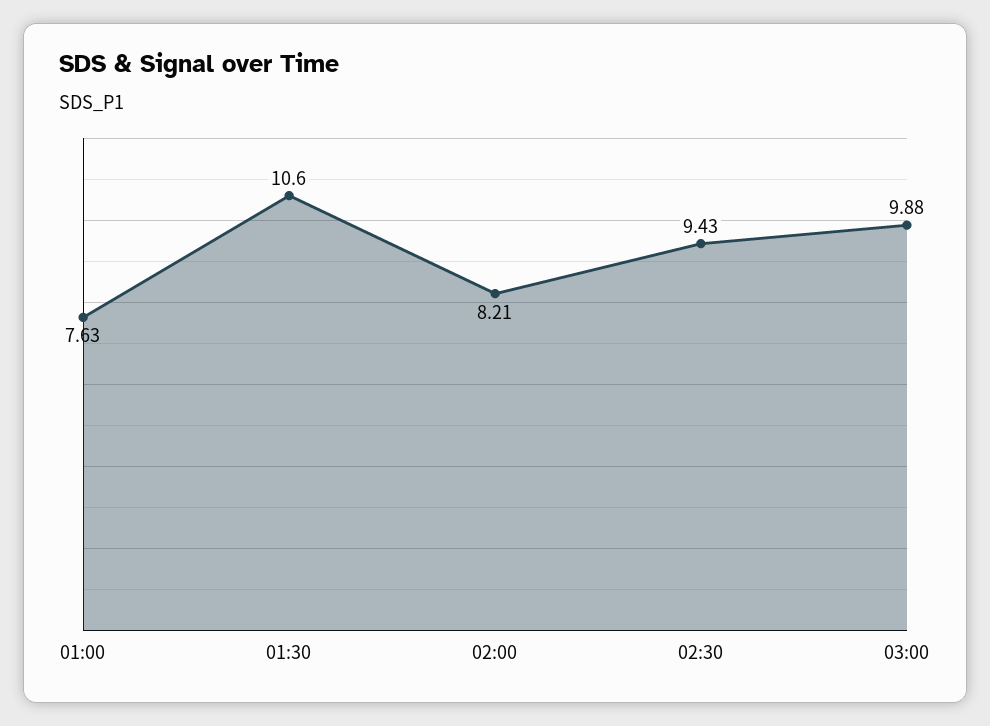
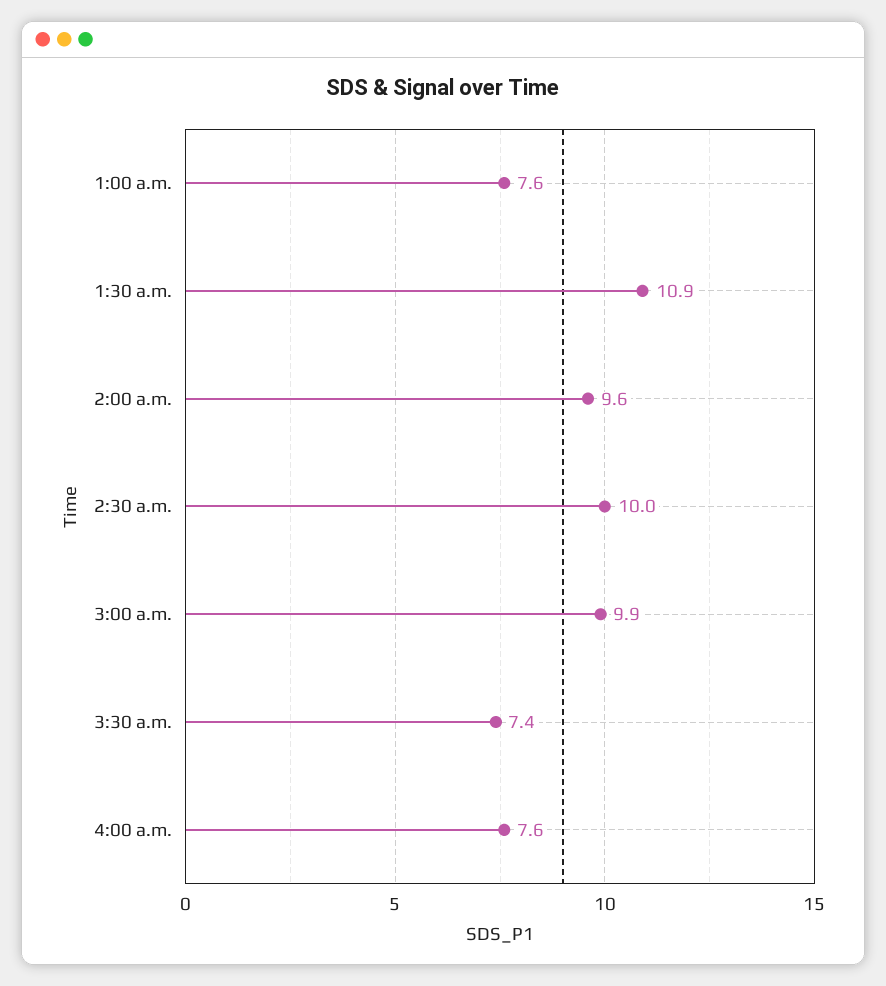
01:30: 10.6 -> 10.9
02:00: 8.21 -> 9.6
02:30: 9.43 -> 10
3:30 a.m.: none -> 7.4
4:00 a.m.: none -> 7.6

